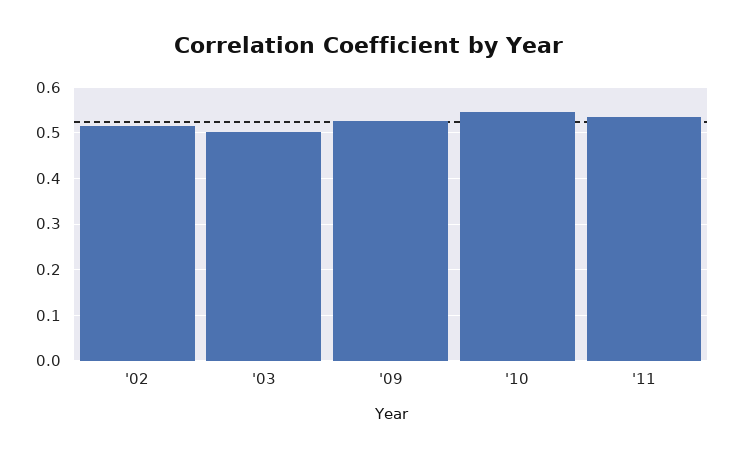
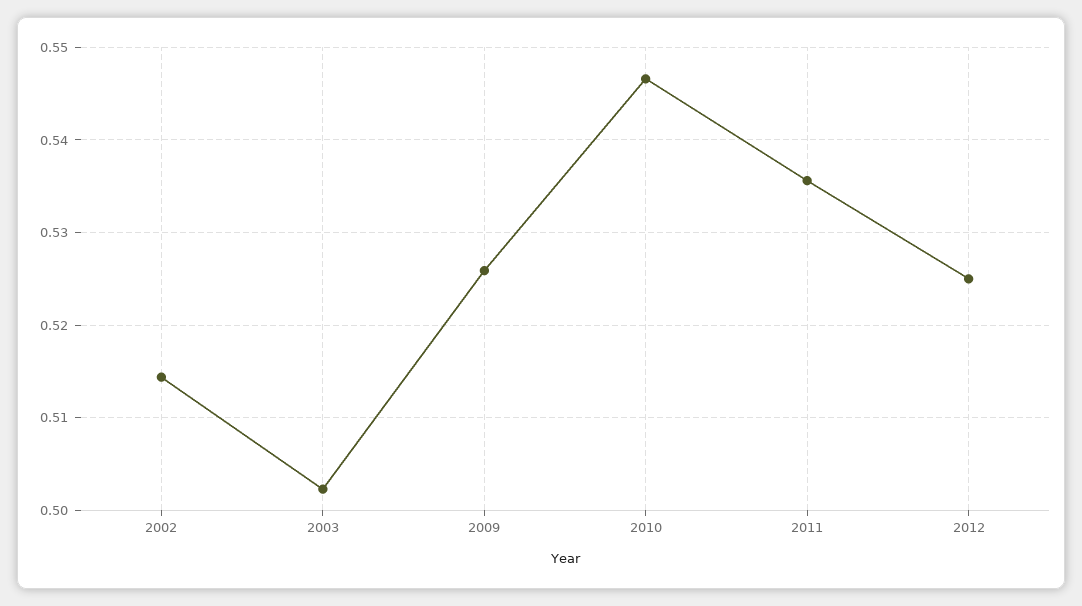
2012: none -> 0.525

